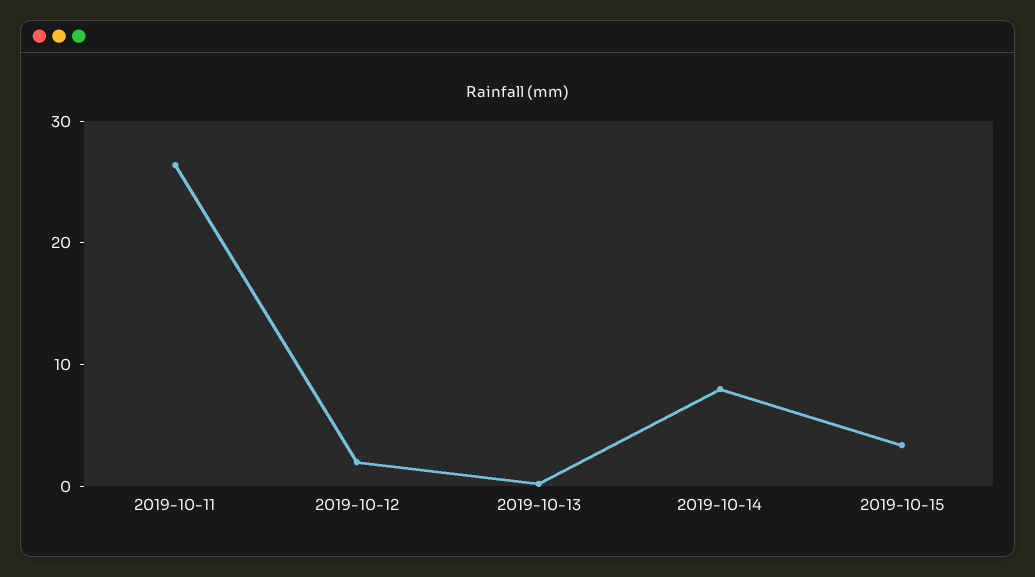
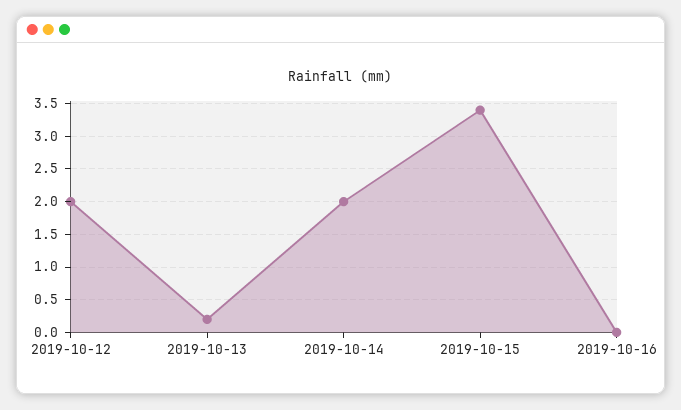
2019-10-11: 26 -> none
2019-10-14: 8 -> 2
2019-10-16: none -> 0

